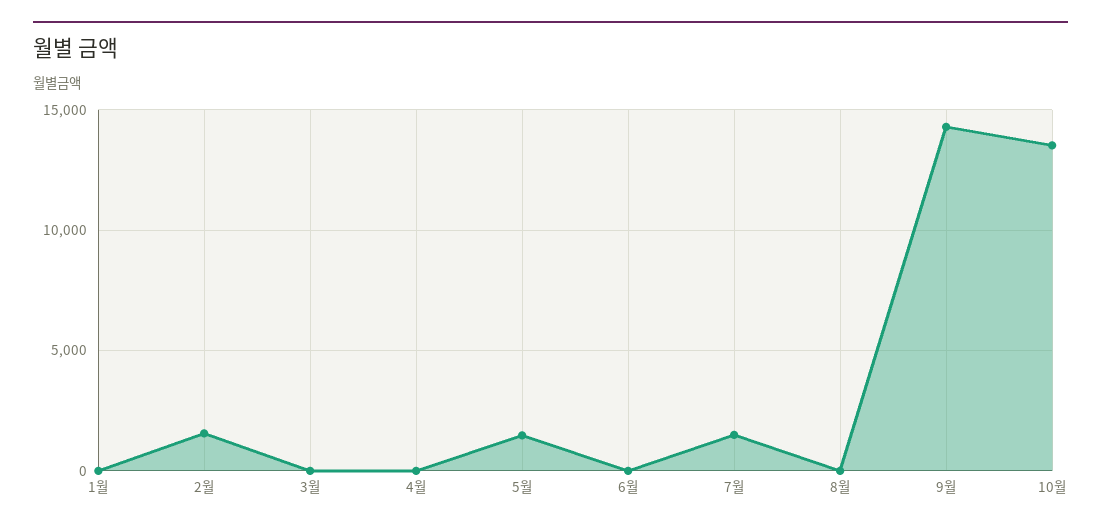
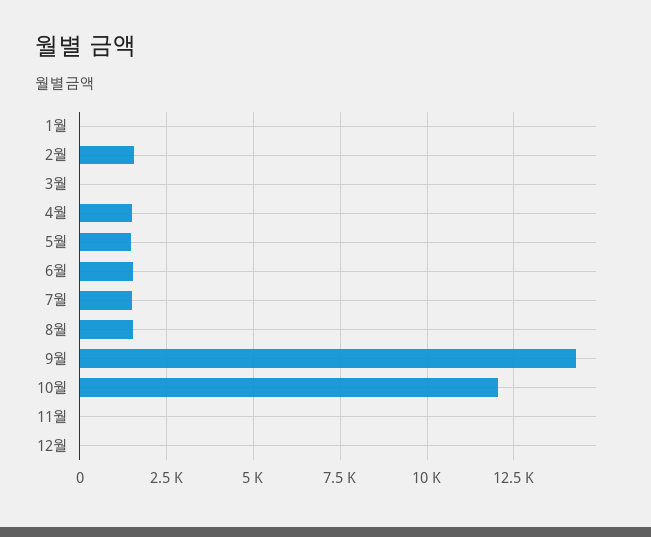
4월: 0 -> 1500
6월: 0 -> 1500
8월: 0 -> 1500
10월: 13500 -> 12000
11월: none -> 0
12월: none -> 0

